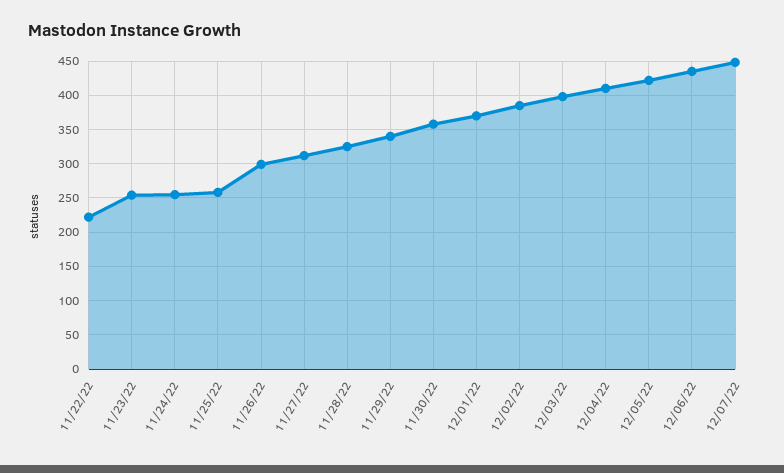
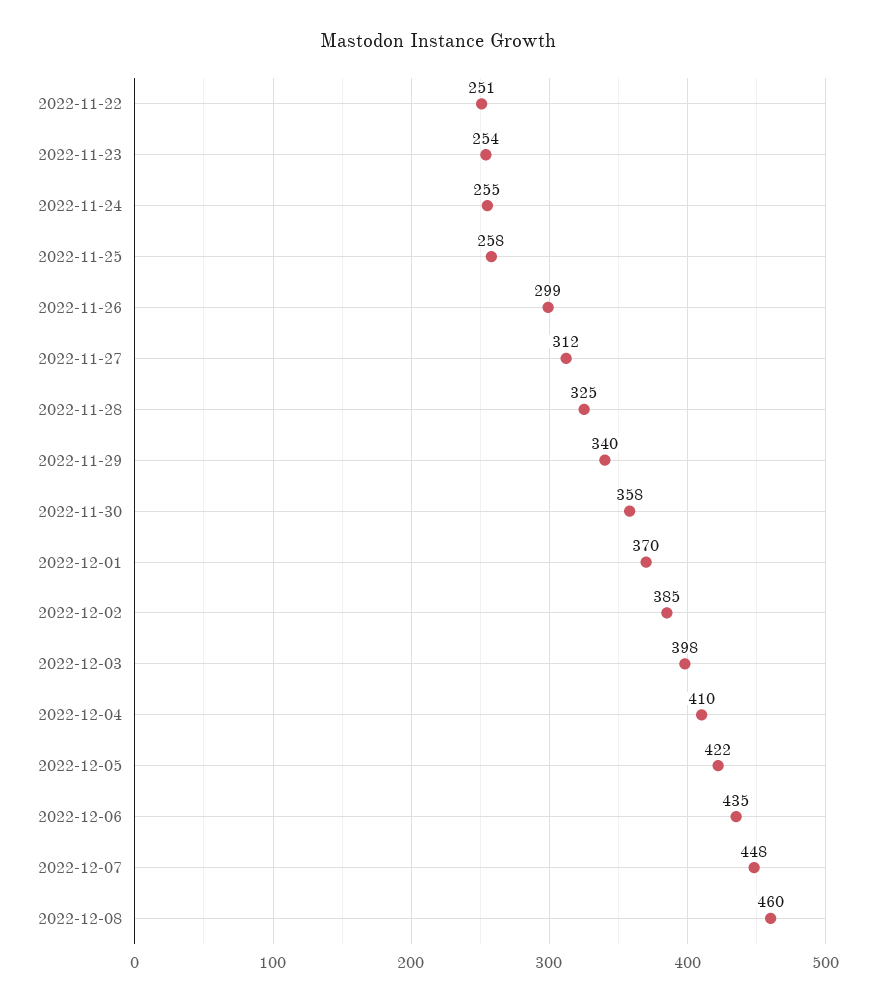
11/22/22: 220 -> 251
2022-12-08: none -> 460

